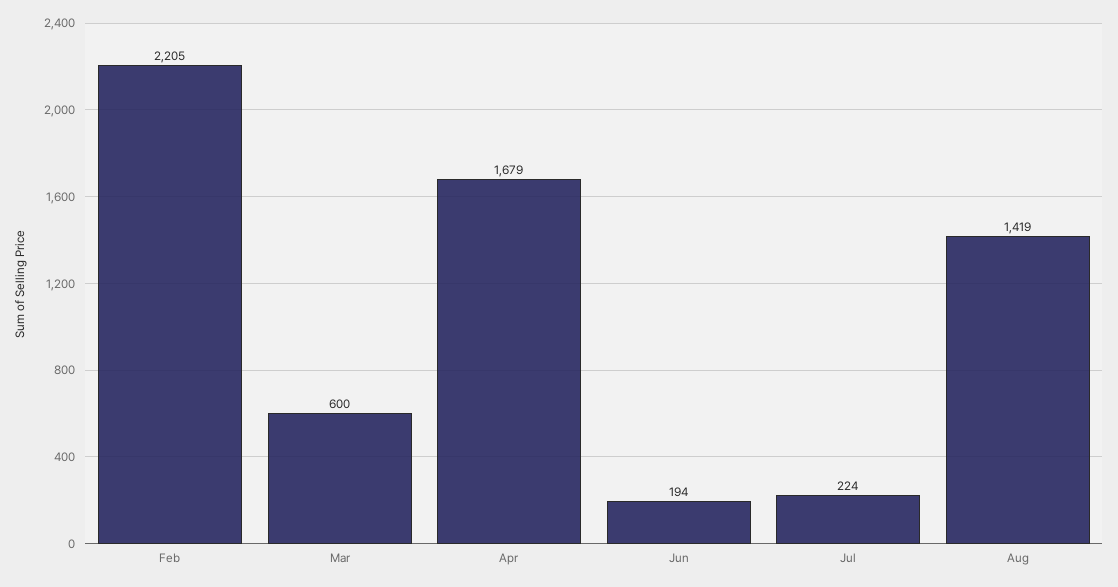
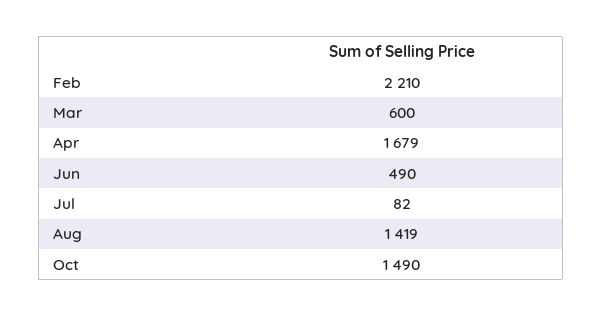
Feb: 2205 -> 2210
Jun: 194 -> 490
Jul: 224 -> 82
Oct: none -> 1490

